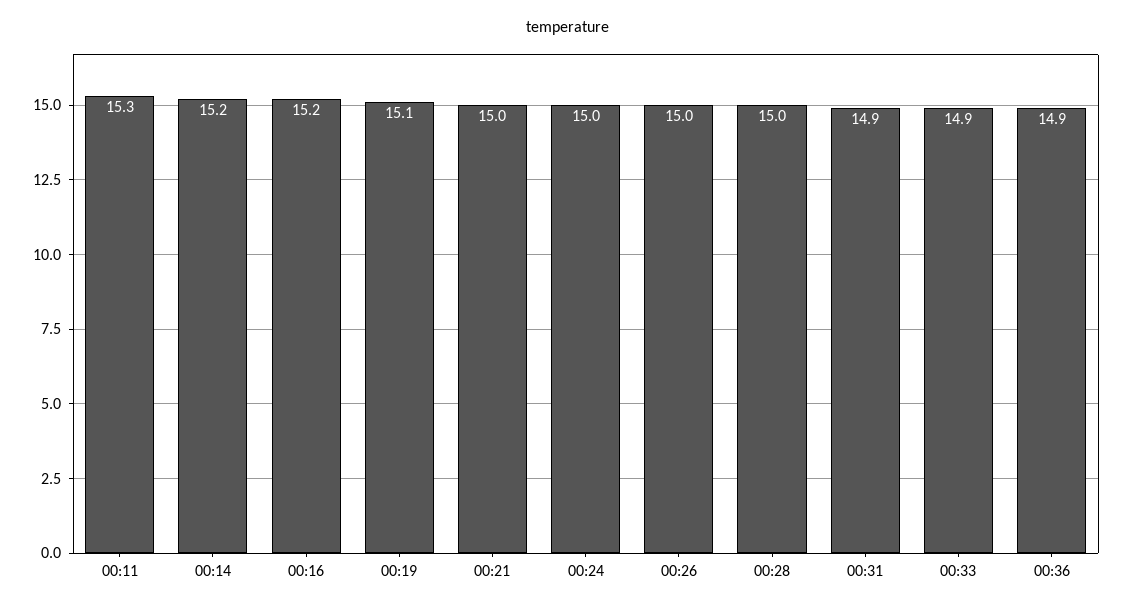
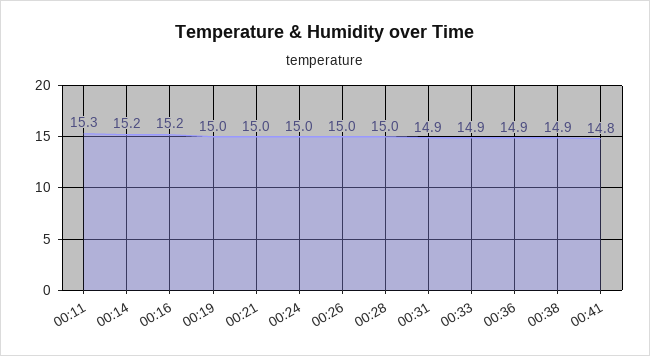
00:19: 15.1 -> 15
00:38: none -> 14.9
00:41: none -> 14.8

